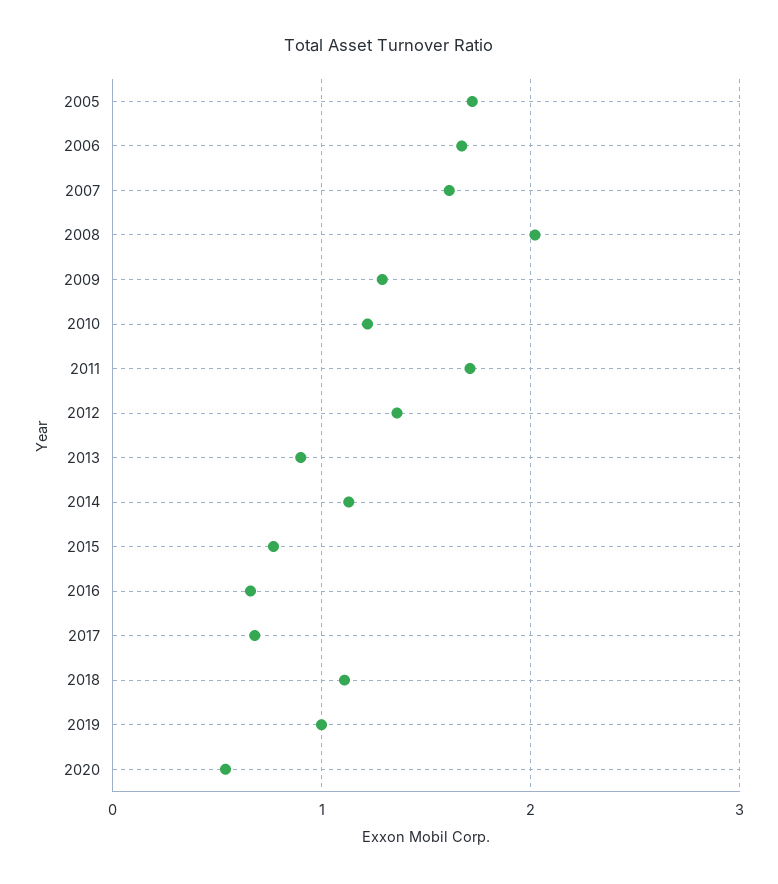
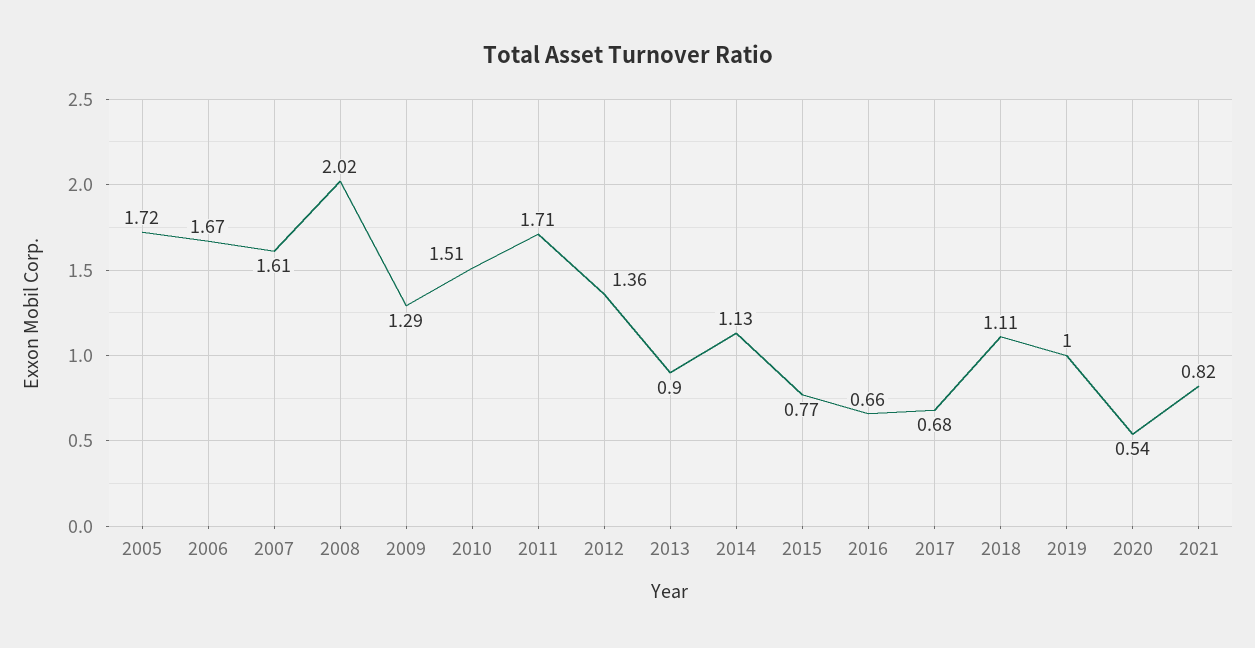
2010: 1.2 -> 1.51
2021: none -> 0.82

